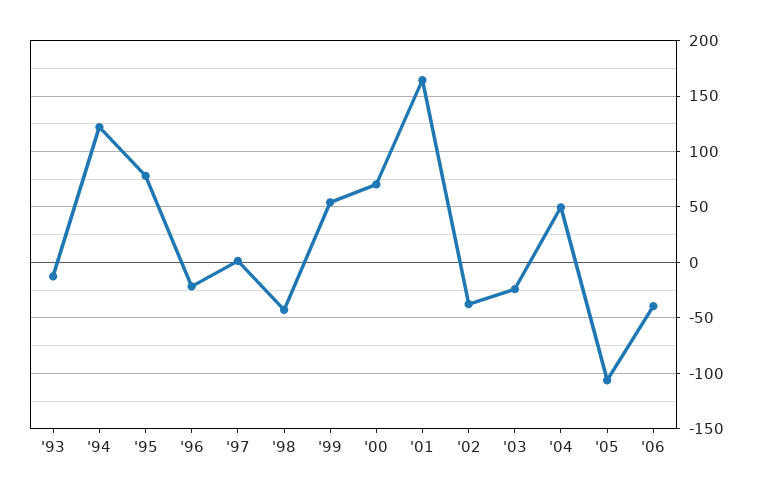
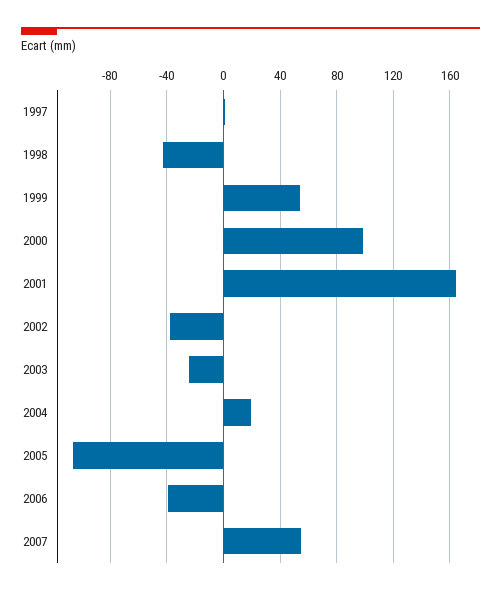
'93: -10 -> none
'94: 120 -> none
'95: 80 -> none
'96: -20 -> none
'00: 70 -> 100
'04: 50 -> 20
2007: none -> 55

